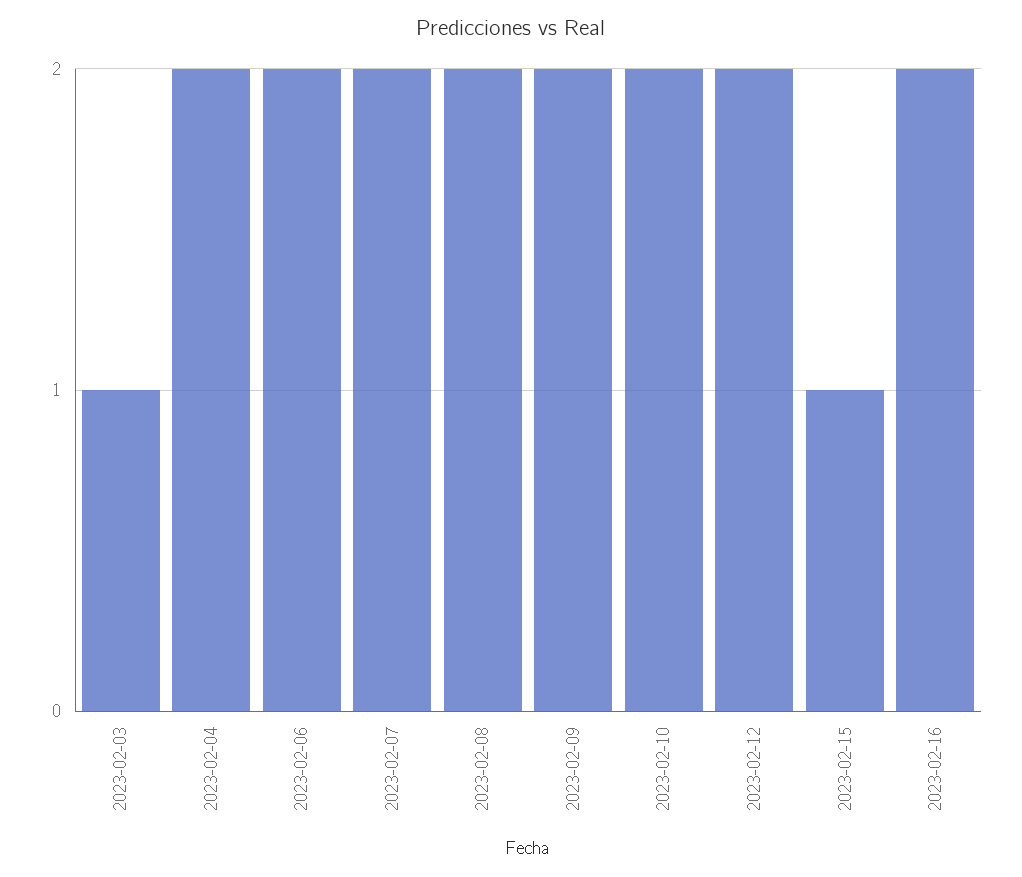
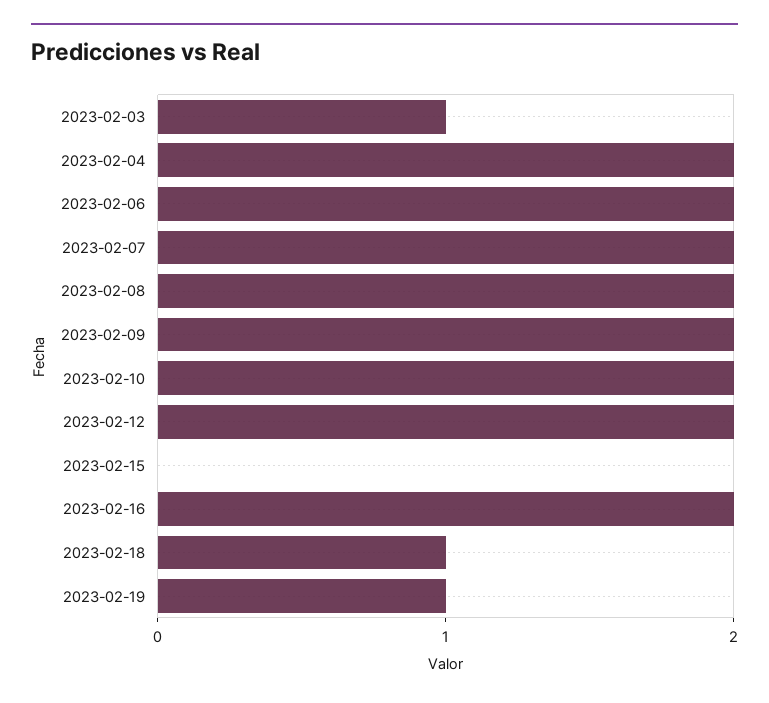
2023-02-15: 1 -> 0
2023-02-18: none -> 1
2023-02-19: none -> 1

